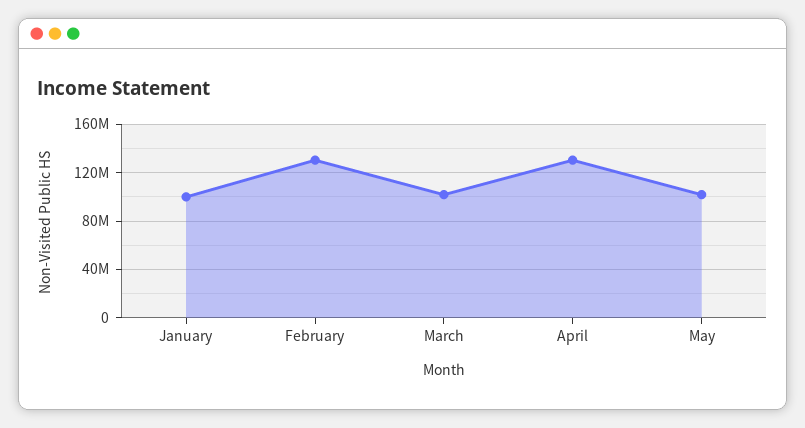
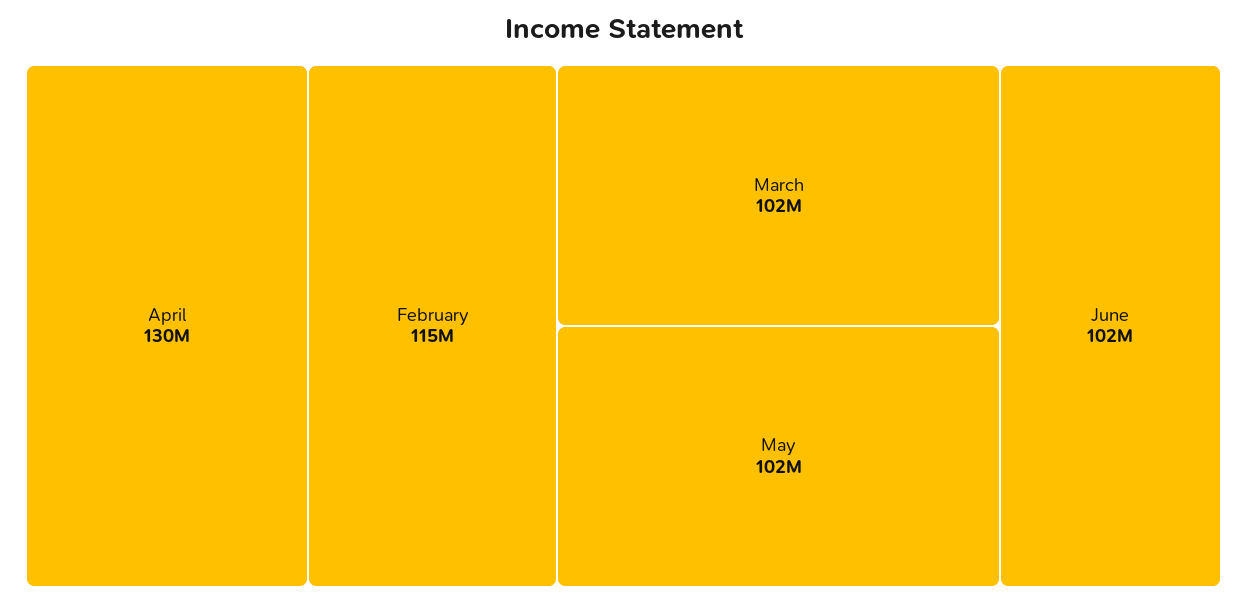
January: 100000000 -> none
February: 130000000 -> 115000000
June: none -> 102000000

